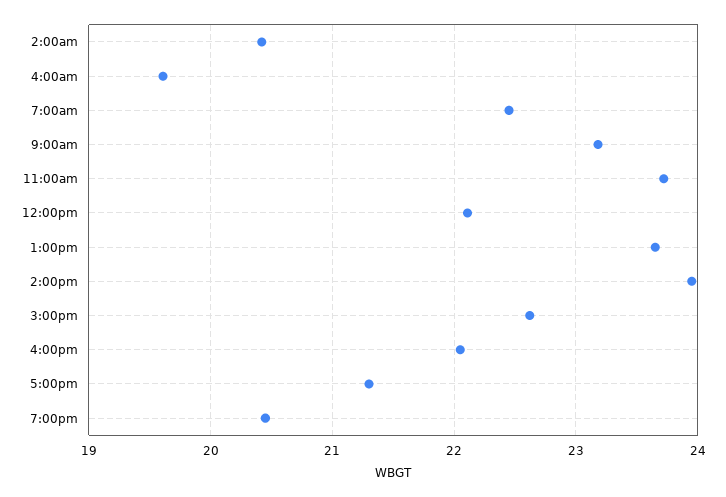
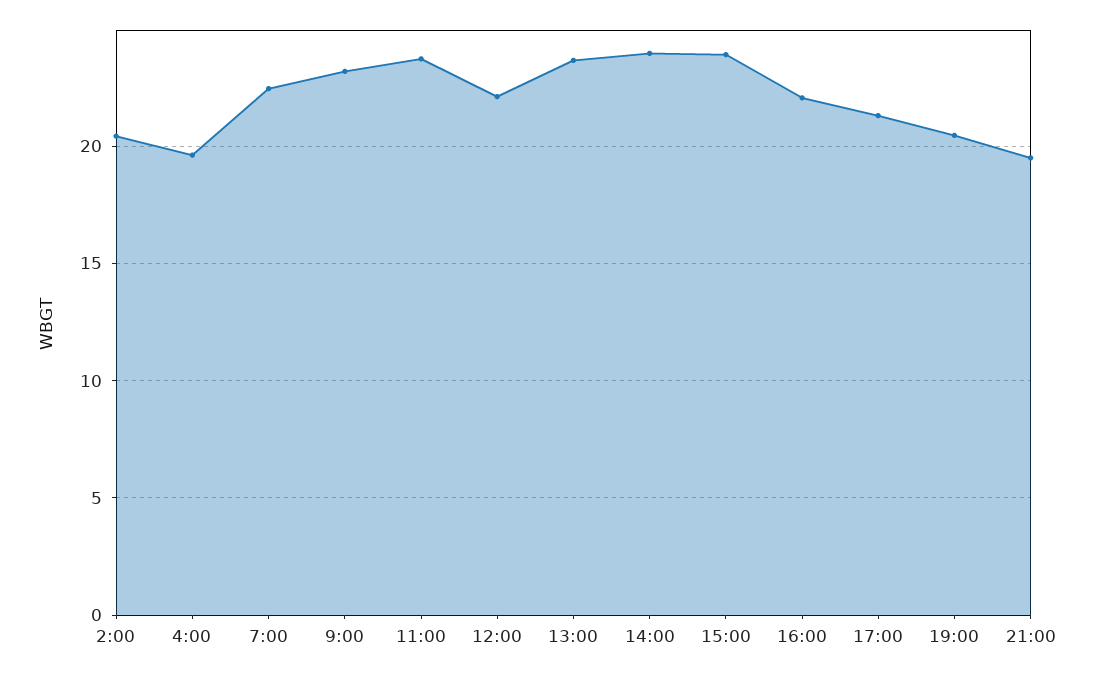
3:00pm: 22.6 -> 24
21:00: none -> 19.5

